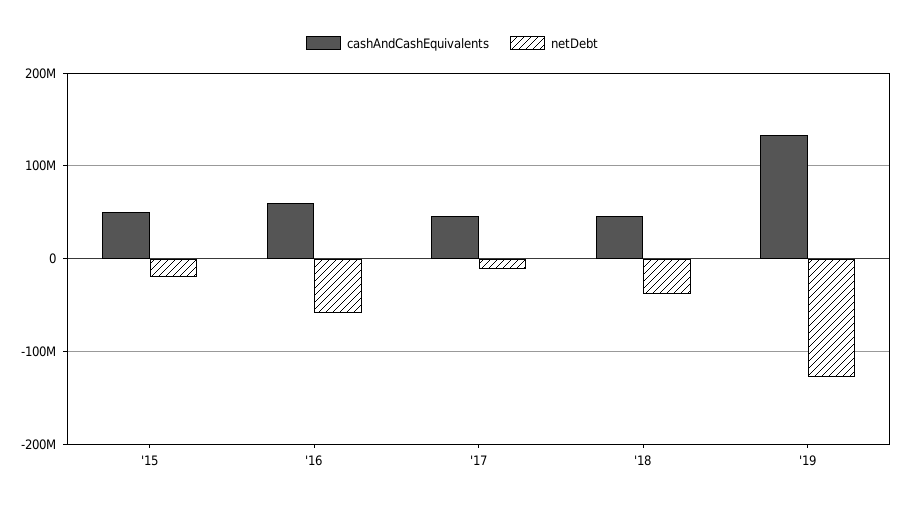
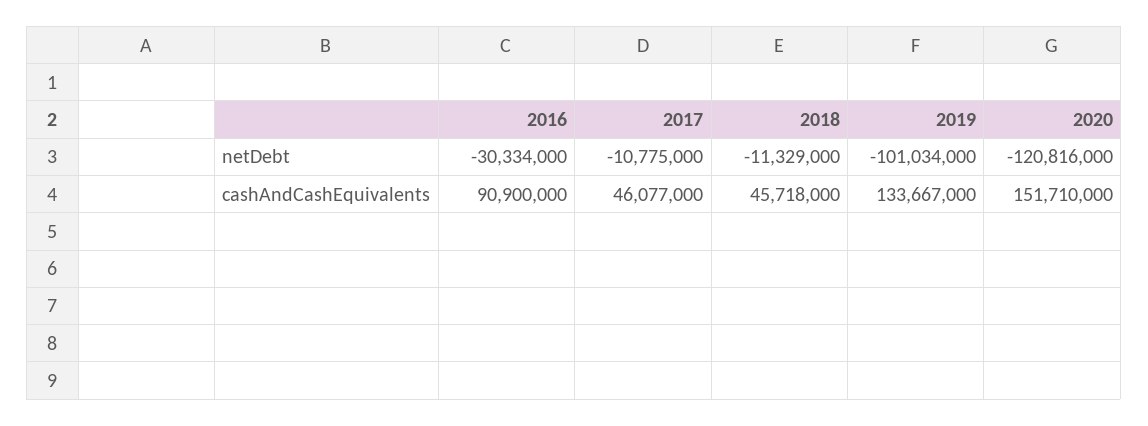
cashAndCashEquivalents, '15: 50000000 -> none
netDebt, '15: -20000000 -> none
cashAndCashEquivalents, '16: 60000000 -> 90900000
netDebt, '16: -60000000 -> -30334000
netDebt, '18: -40000000 -> -11329000
netDebt, '19: -130000000 -> -101034000
netDebt, 2020: none -> -120816000
cashAndCashEquivalents, 2020: none -> 151710000

